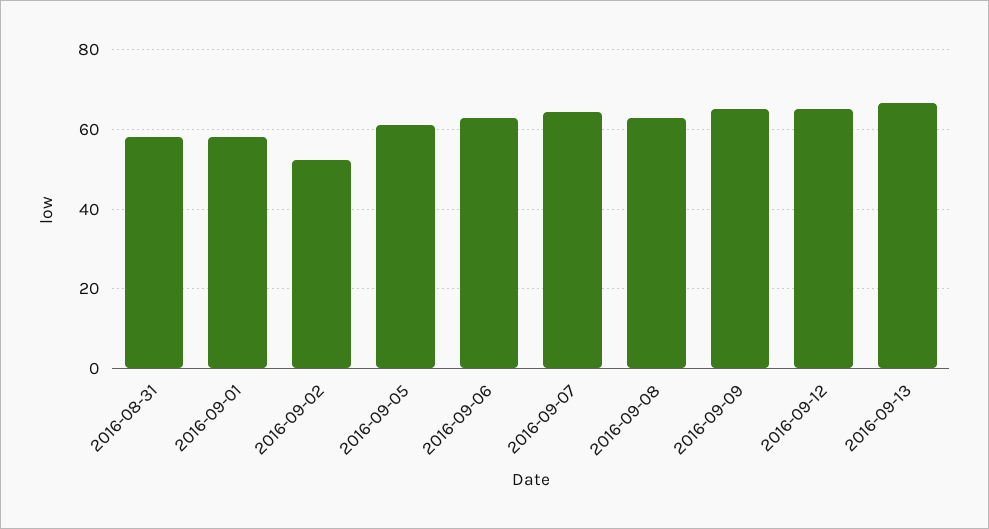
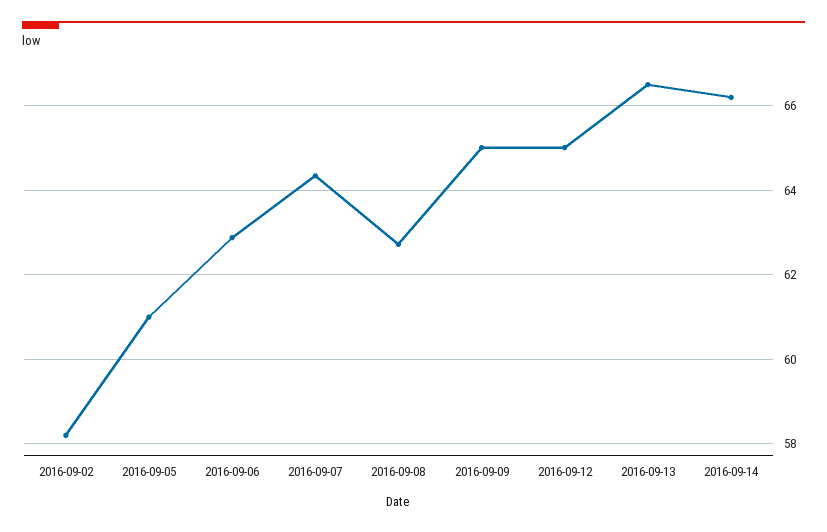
2016-08-31: 58 -> none
2016-09-01: 58 -> none
2016-09-02: 52 -> 58.2
2016-09-14: none -> 66.2

